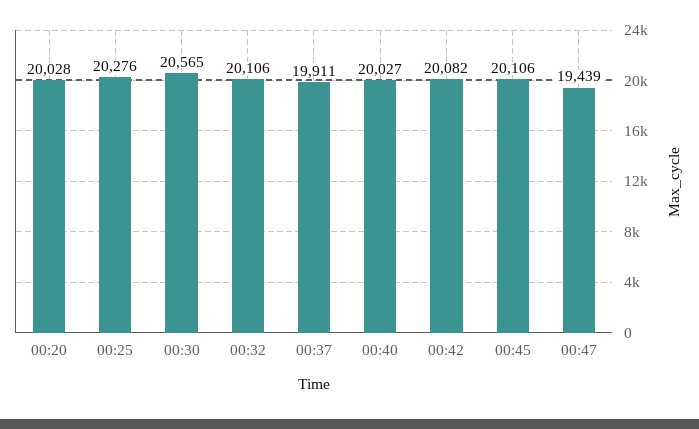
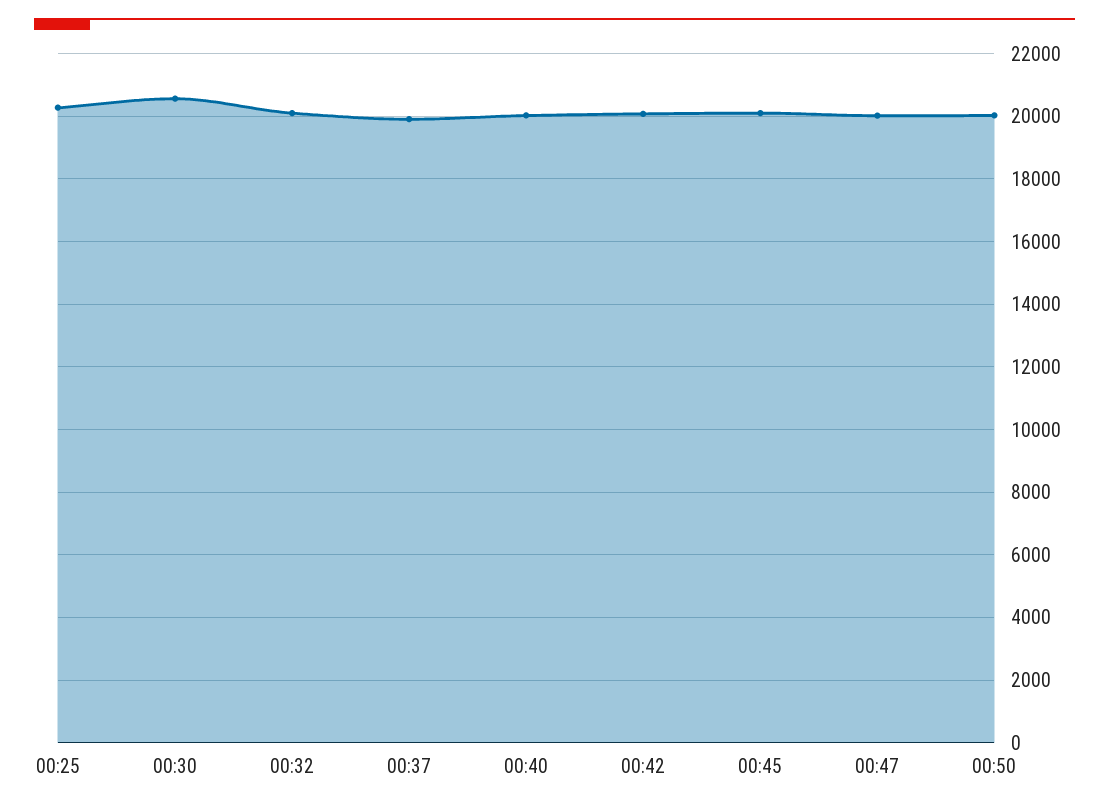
00:20: 20028 -> none
00:47: 19439 -> 20000
00:50: none -> 20000

